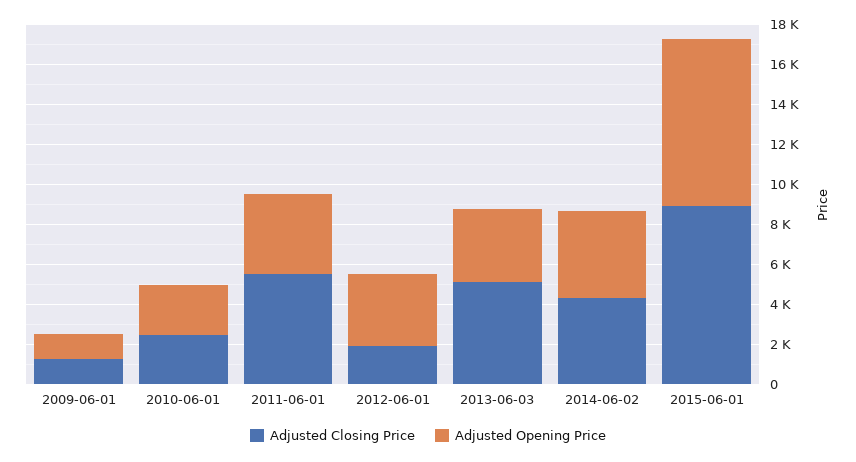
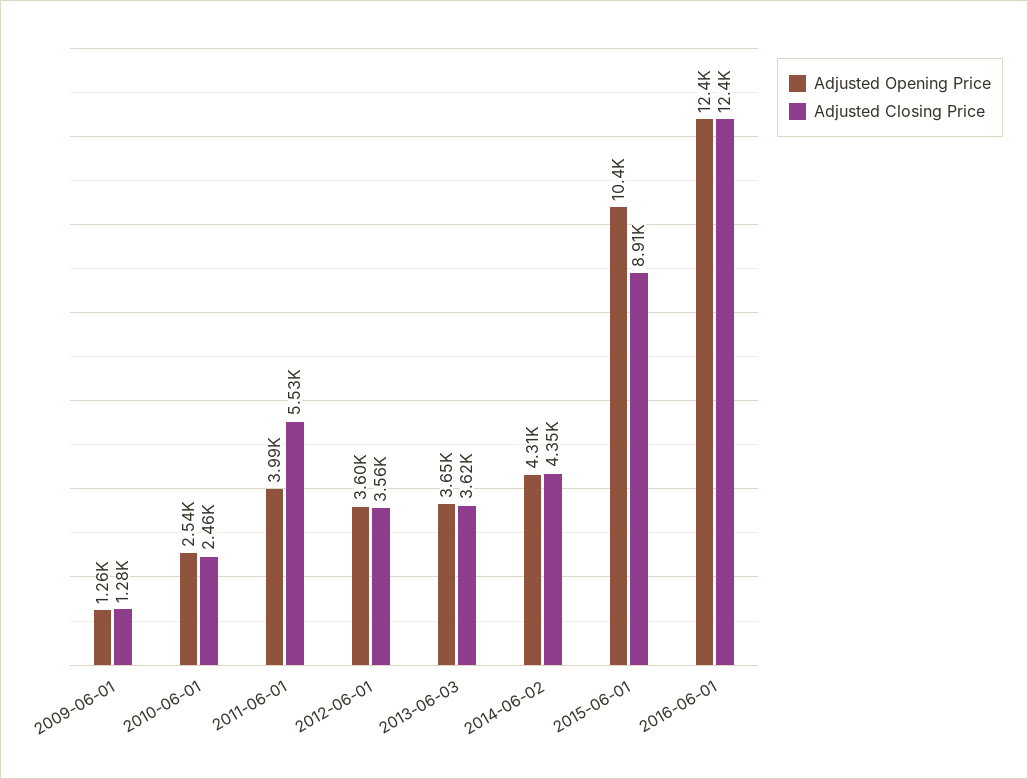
Adjusted Closing Price, 2012-06-01: 2000 -> 3560
Adjusted Closing Price, 2013-06-03: 5000 -> 3620
Adjusted Opening Price, 2015-06-01: 8500 -> 10400
Adjusted Opening Price, 2016-06-01: none -> 12400
Adjusted Closing Price, 2016-06-01: none -> 12400

